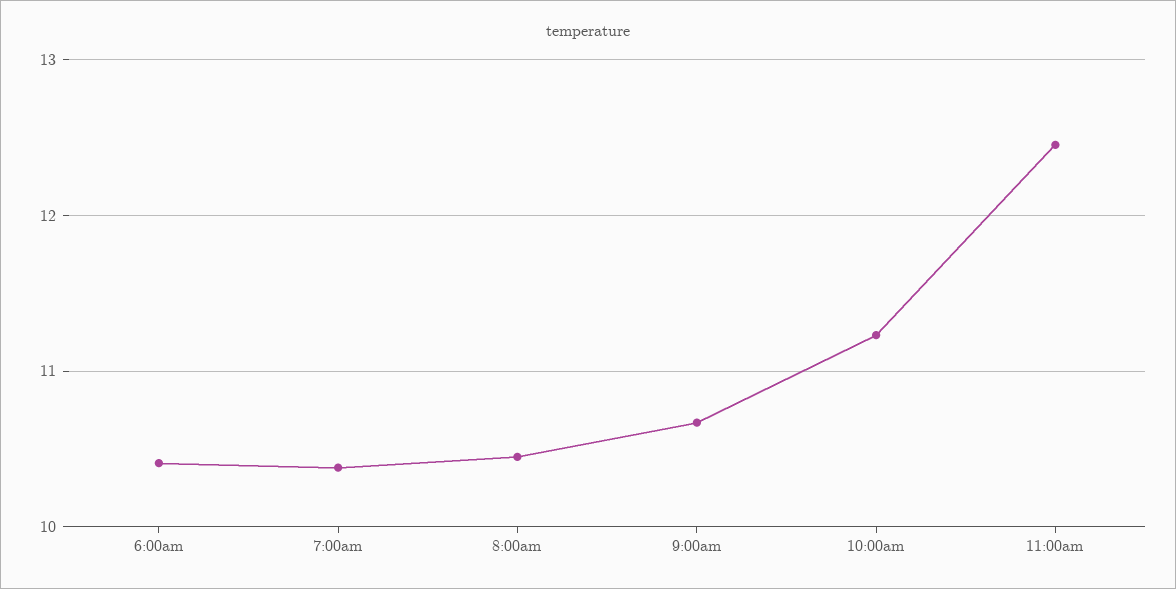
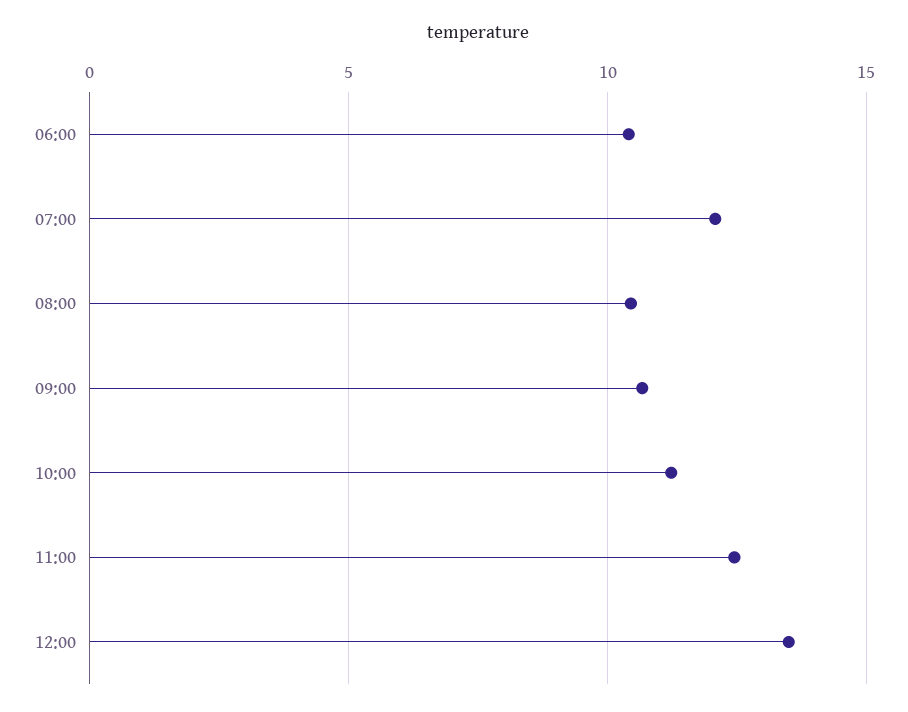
7:00am: 10.4 -> 12
12:00: none -> 13.5

